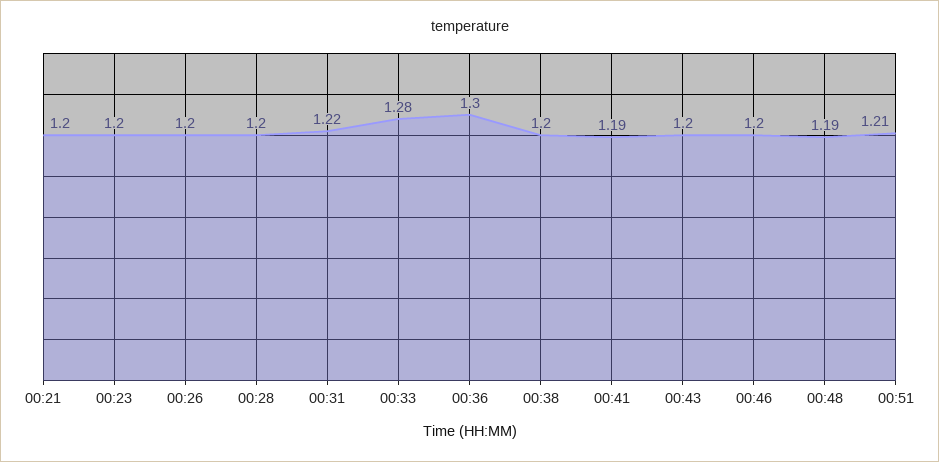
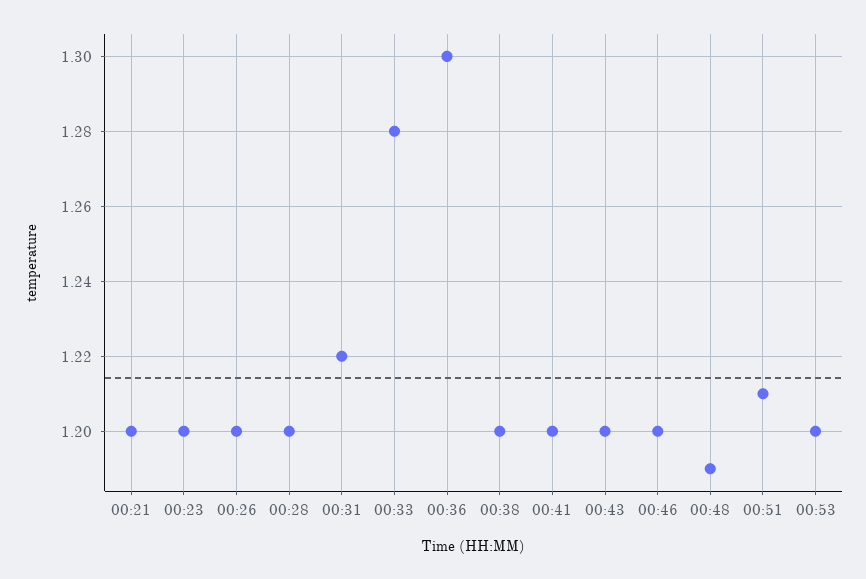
00:41: 1.19 -> 1.2
00:53: none -> 1.2

